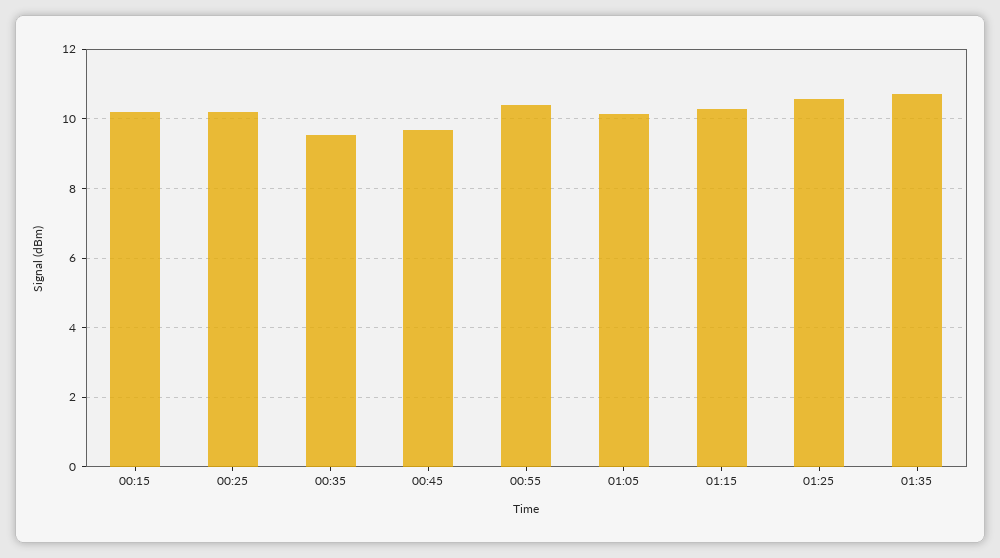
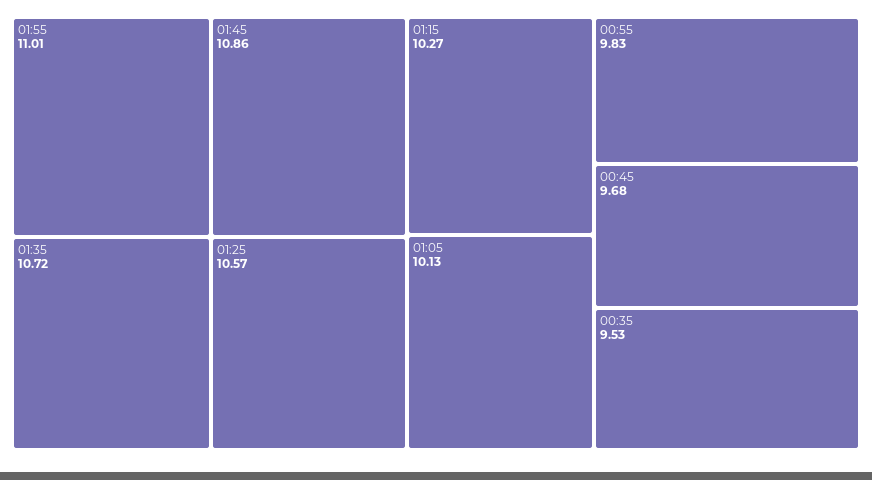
00:15: 10.2 -> none
00:25: 10.2 -> none
00:55: 10.4 -> 9.83
01:55: none -> 11.01
01:45: none -> 10.86

